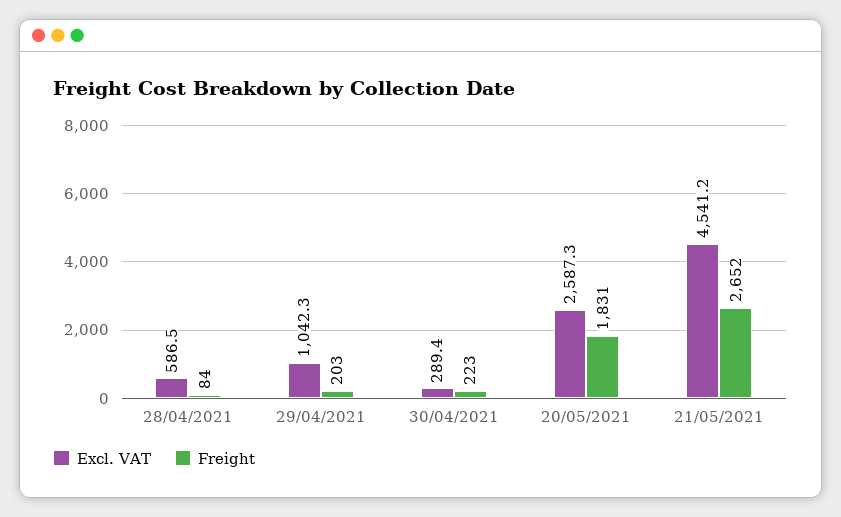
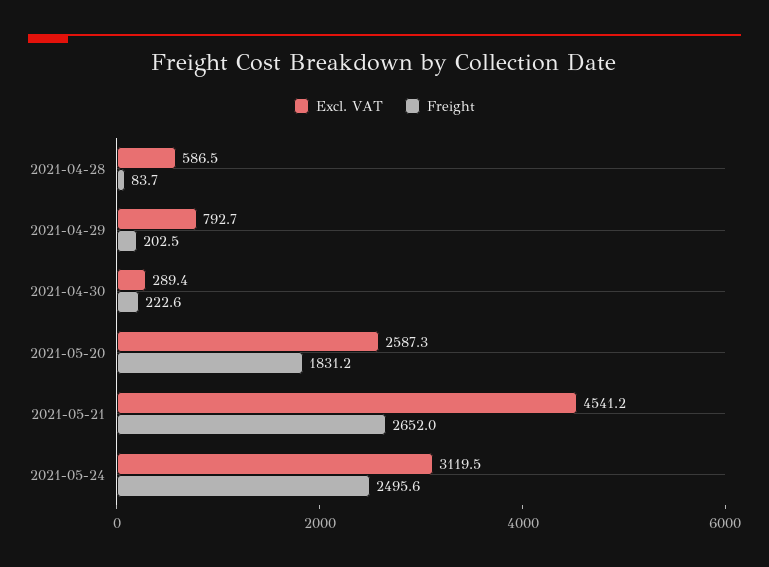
Excl. VAT, 29/04/2021: 1042.3 -> 792.7
Excl. VAT, 2021-05-24: none -> 3119.5
Freight, 2021-05-24: none -> 2495.6

